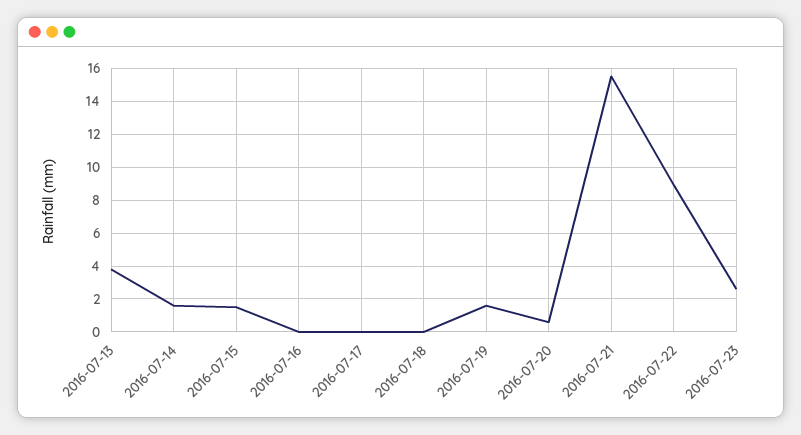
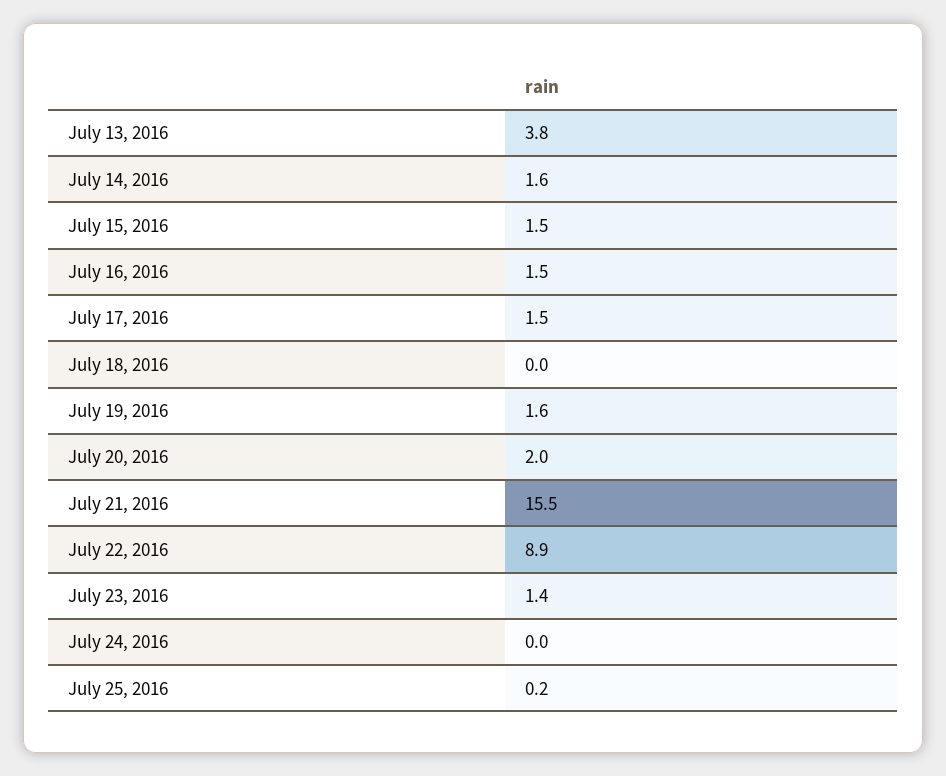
2016-07-16: 0 -> 1.5
2016-07-17: 0 -> 1.5
2016-07-20: 0.5 -> 2
2016-07-23: 2.5 -> 1.4
July 24, 2016: none -> 0
July 25, 2016: none -> 0.2

